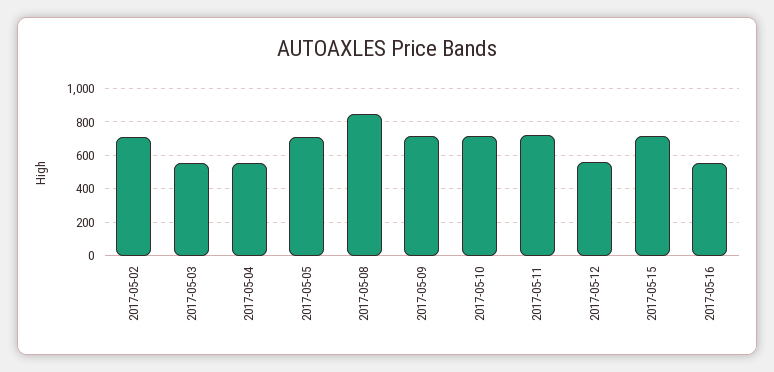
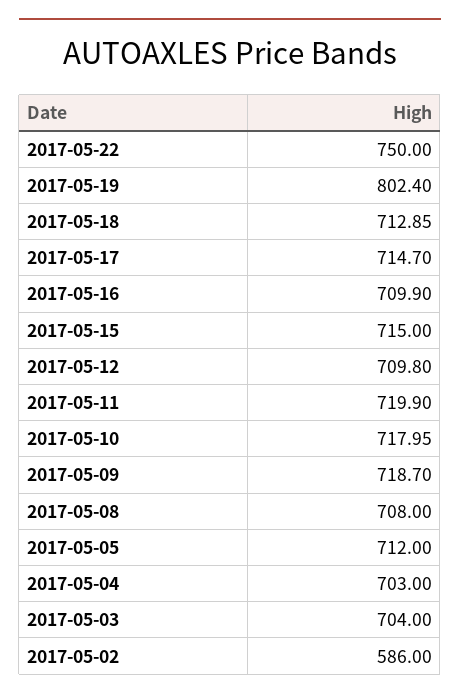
2017-05-02: 700 -> 586
2017-05-03: 550 -> 704
2017-05-04: 550 -> 703
2017-05-08: 850 -> 708
2017-05-12: 550 -> 709.8
2017-05-16: 550 -> 709.9
2017-05-22: none -> 750
2017-05-19: none -> 802.4
2017-05-18: none -> 712.85
2017-05-17: none -> 714.7

